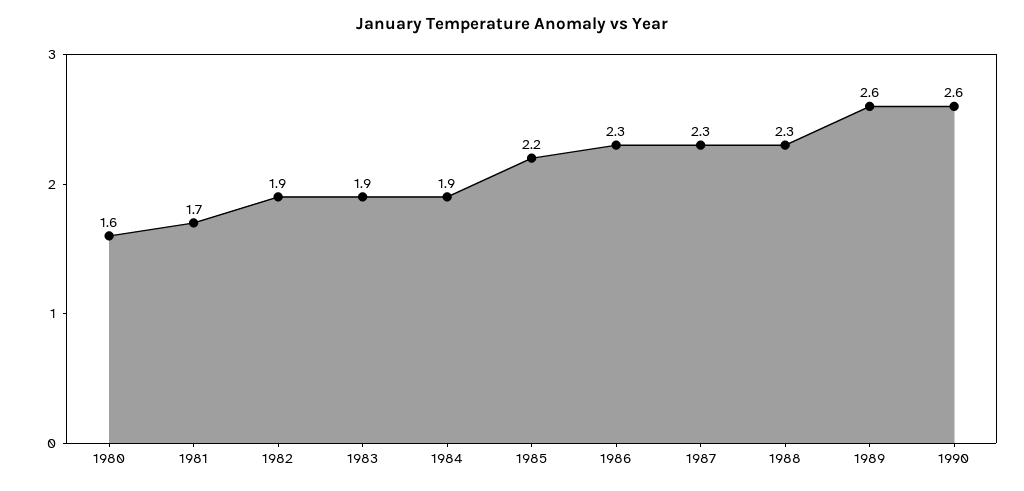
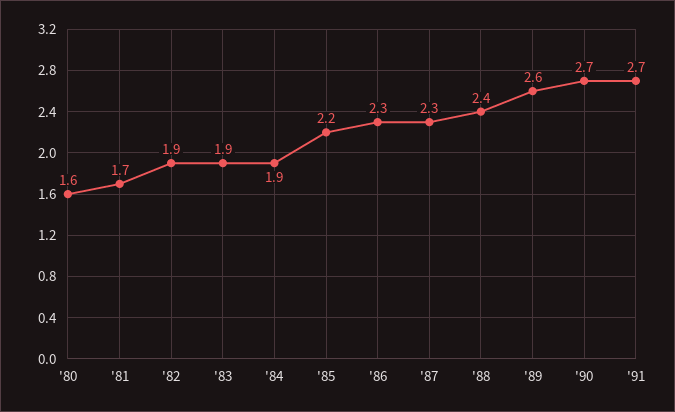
1988: 2.3 -> 2.4
1990: 2.6 -> 2.7
'91: none -> 2.7

